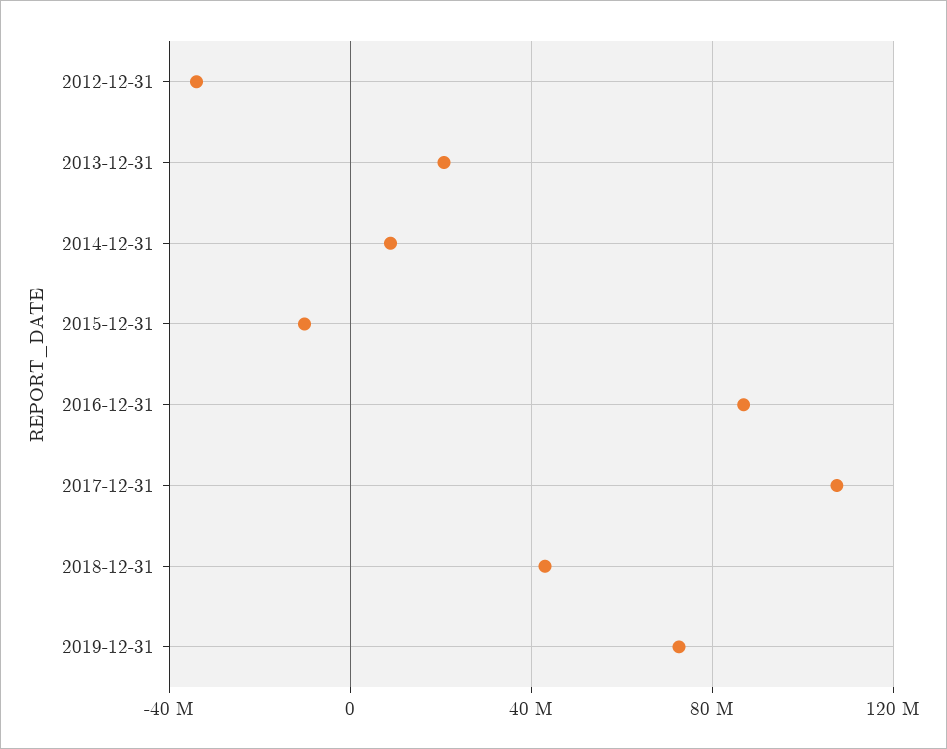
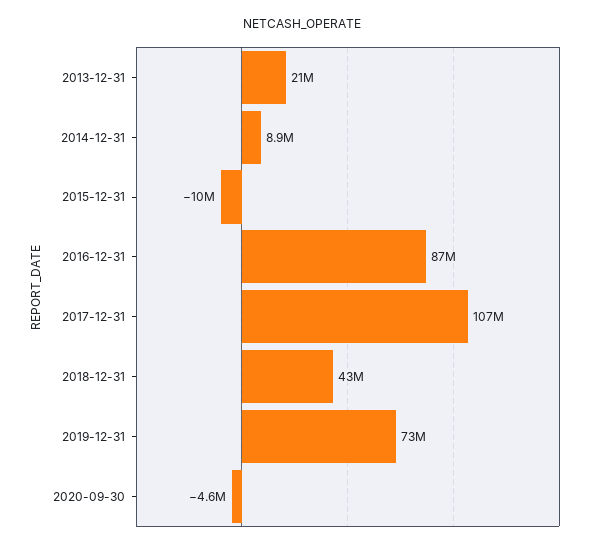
2012-12-31: -35000000 -> none
2020-09-30: none -> -4600000

